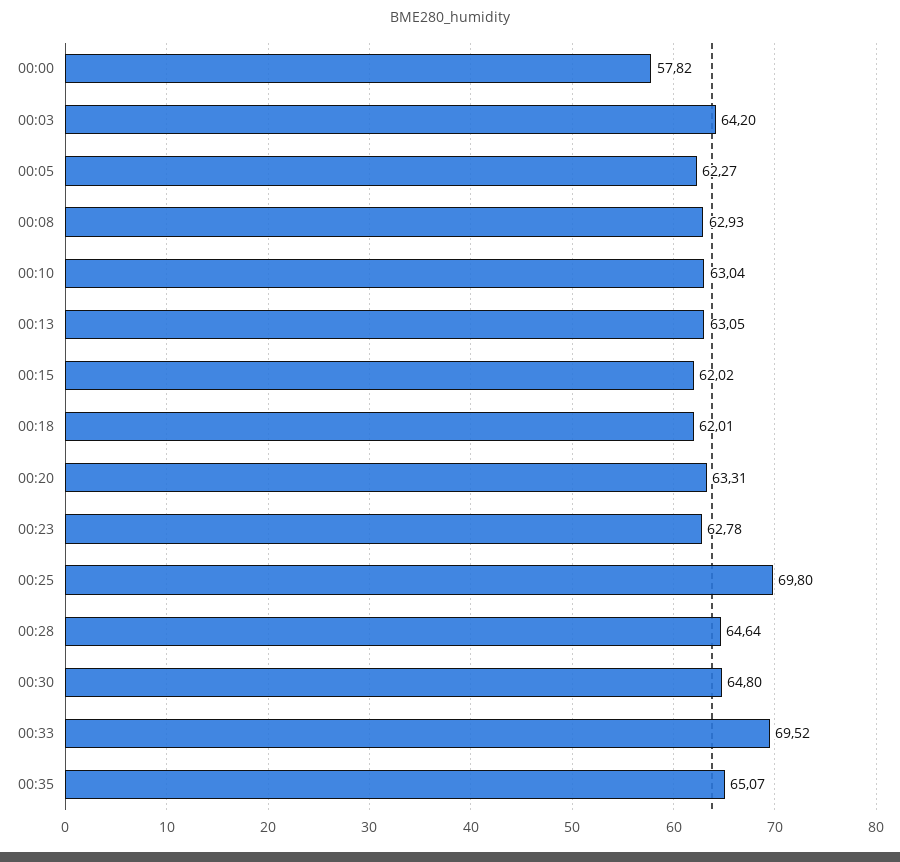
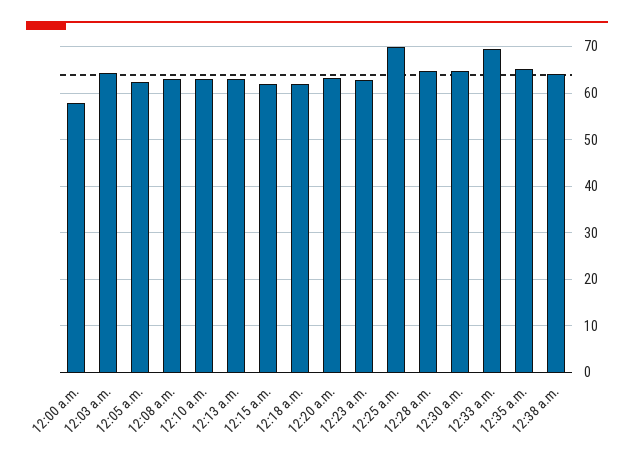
12:38 a.m.: none -> 64

